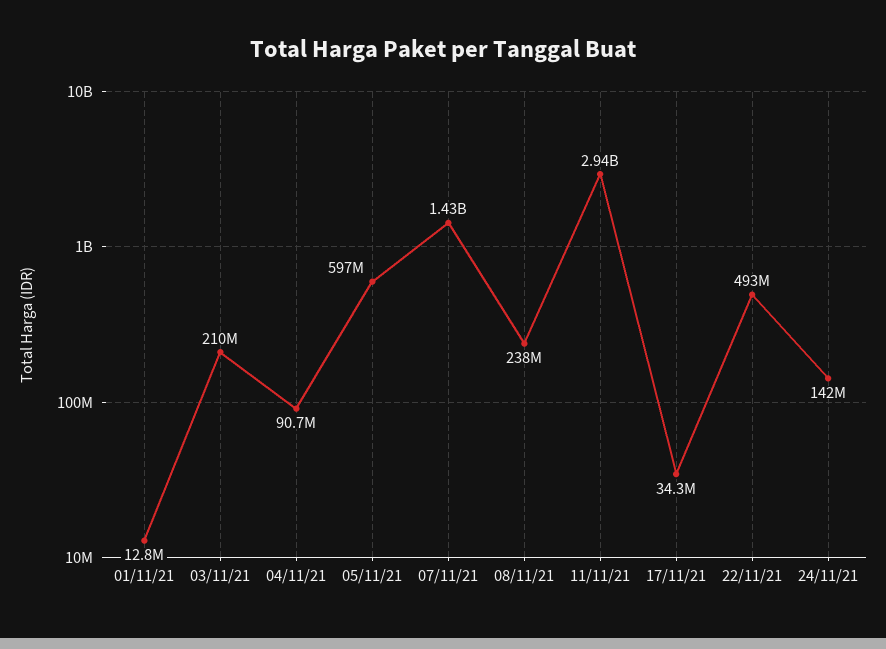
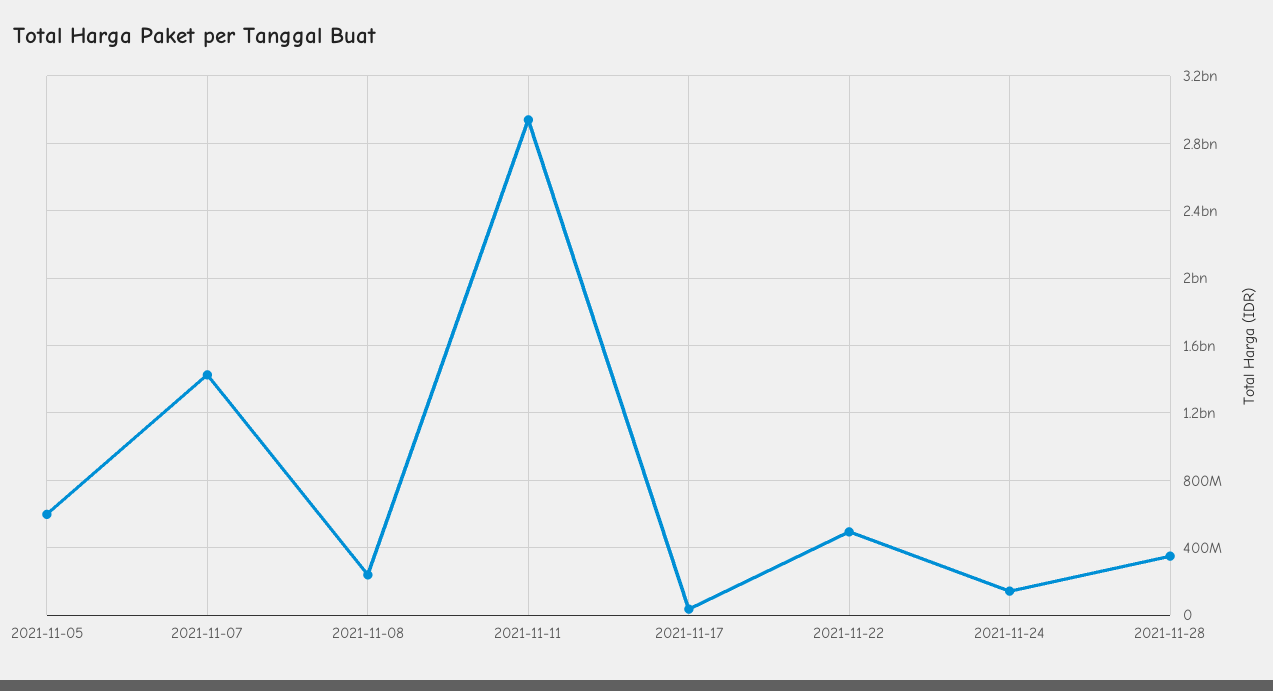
01/11/21: 12800000 -> none
03/11/21: 210000000 -> none
04/11/21: 90700000 -> none
2021-11-28: none -> 350000000

